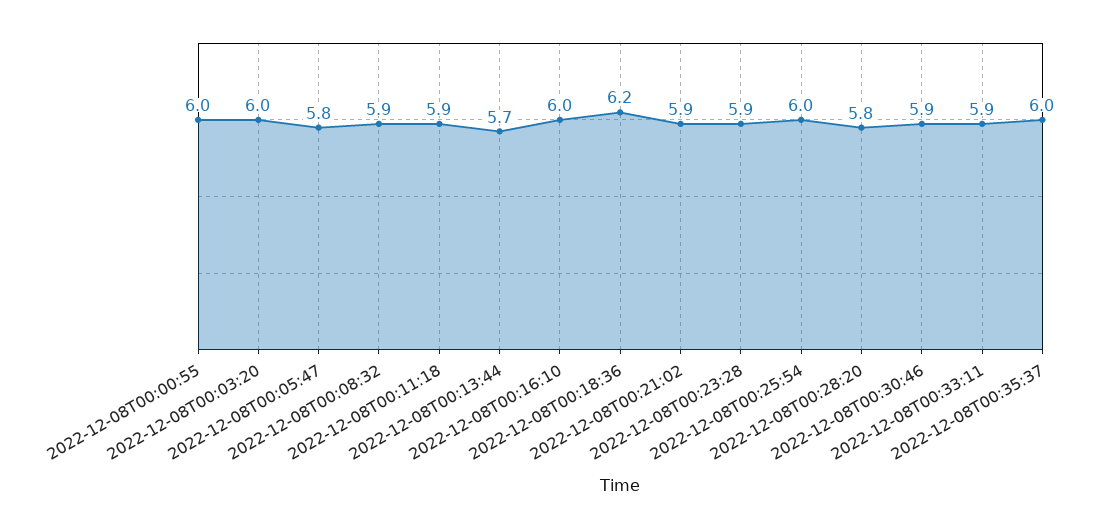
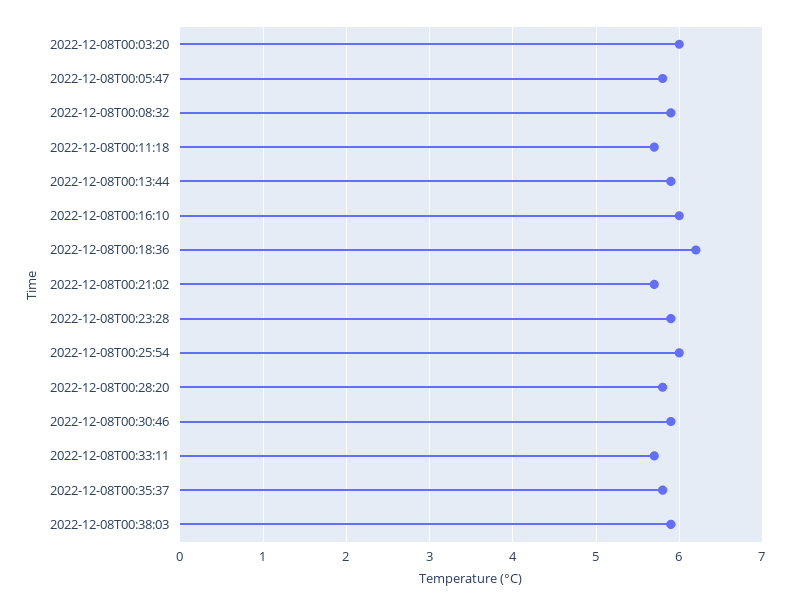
2022-12-08T00:00:55: 6 -> none
2022-12-08T00:11:18: 5.9 -> 5.7
2022-12-08T00:13:44: 5.7 -> 5.9
2022-12-08T00:21:02: 5.9 -> 5.7
2022-12-08T00:33:11: 5.9 -> 5.7
2022-12-08T00:35:37: 6 -> 5.8
2022-12-08T00:38:03: none -> 5.9

